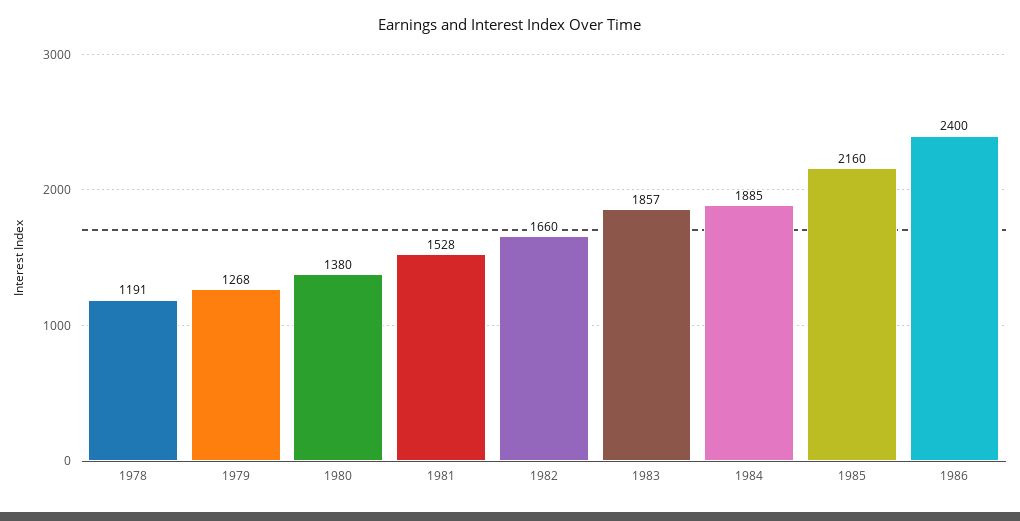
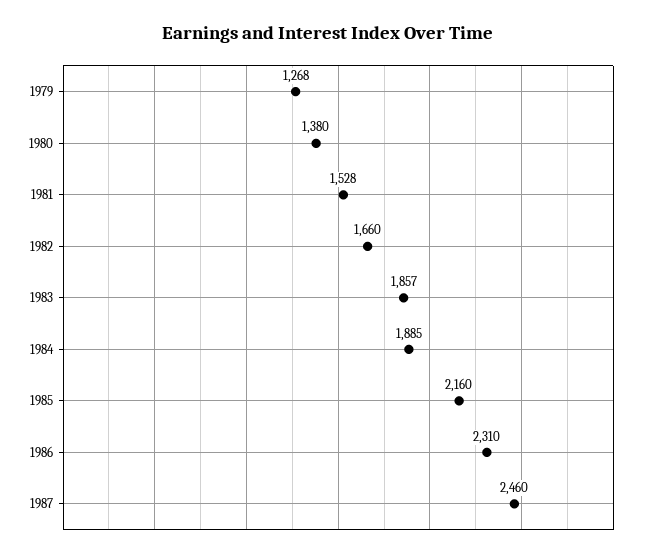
1978: 1191 -> none
1986: 2400 -> 2310
1987: none -> 2460

